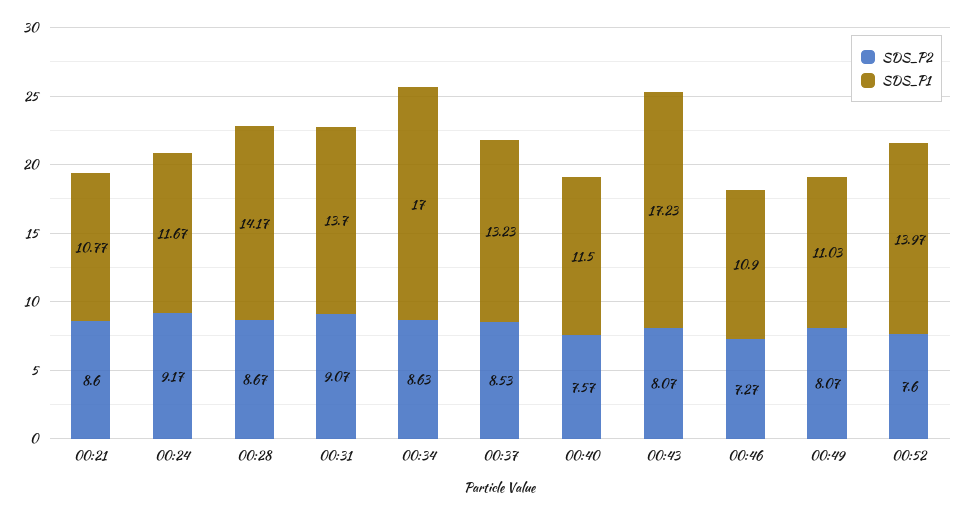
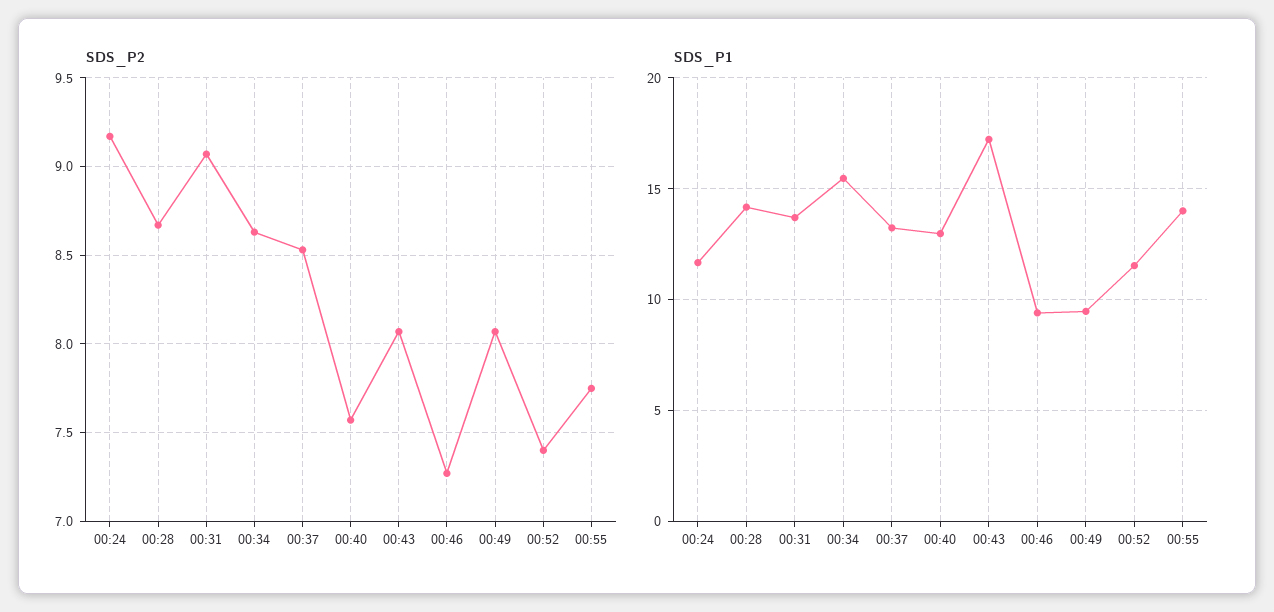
SDS_P2, 00:21: 8.6 -> none
SDS_P1, 00:21: 10.77 -> none
SDS_P1, 00:34: 17 -> 15.5
SDS_P1, 00:40: 11.5 -> 13
SDS_P1, 00:46: 10.9 -> 9.5
SDS_P1, 00:49: 11.03 -> 9.5
SDS_P2, 00:52: 7.6 -> 7.4
SDS_P1, 00:52: 13.97 -> 11.5
SDS_P2, 00:55: none -> 7.75
SDS_P1, 00:55: none -> 14

